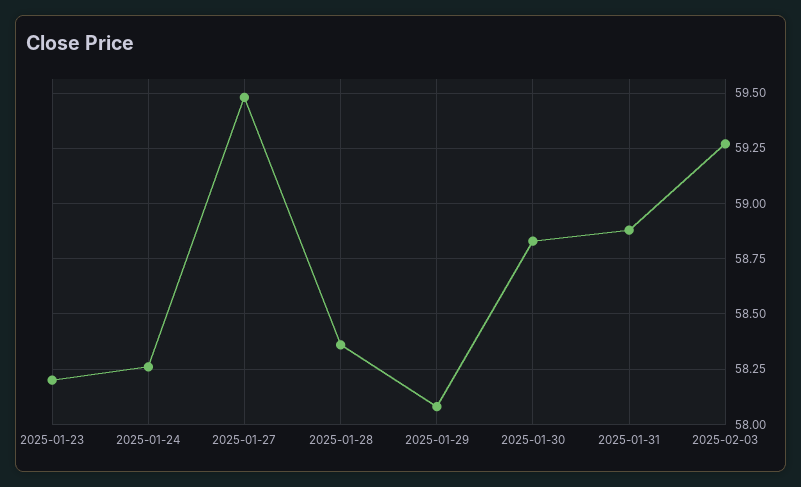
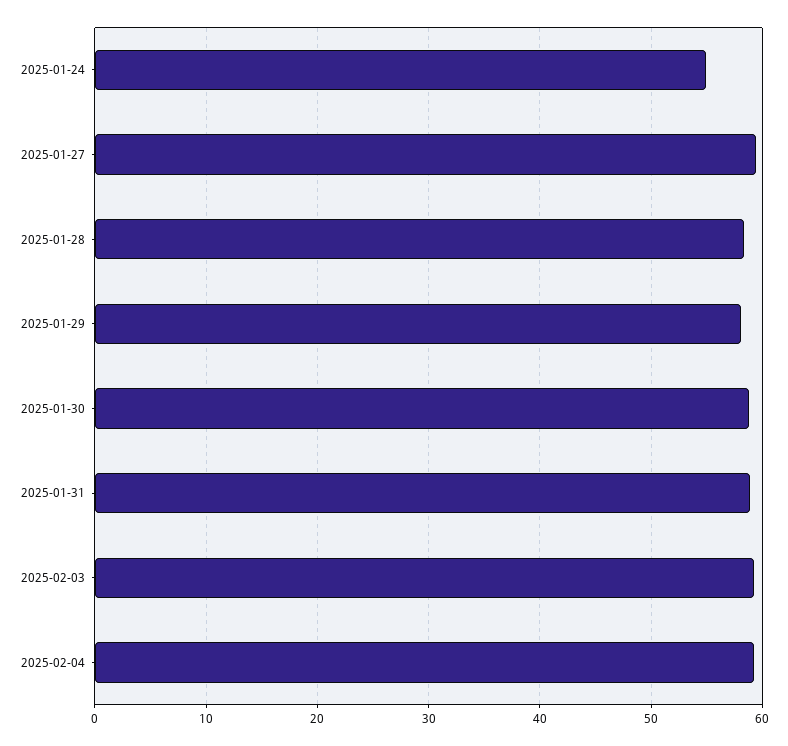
2025-01-23: 58.2 -> none
2025-01-24: 58.25 -> 55
2025-02-04: none -> 59

